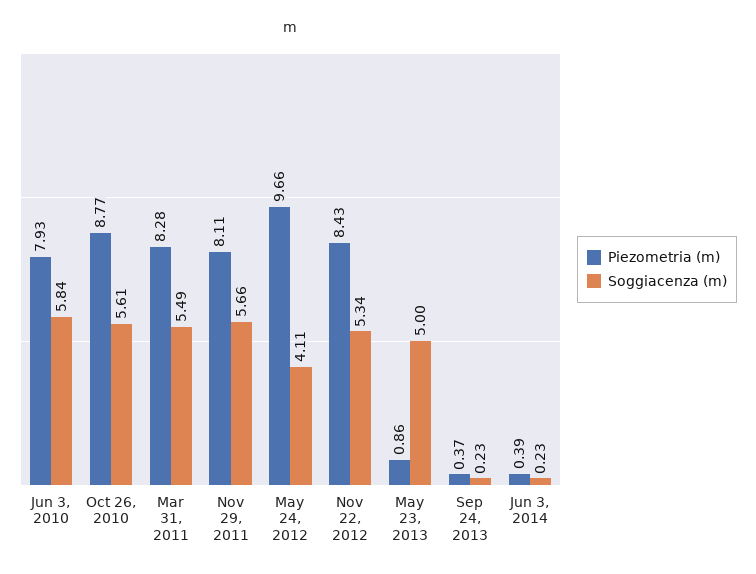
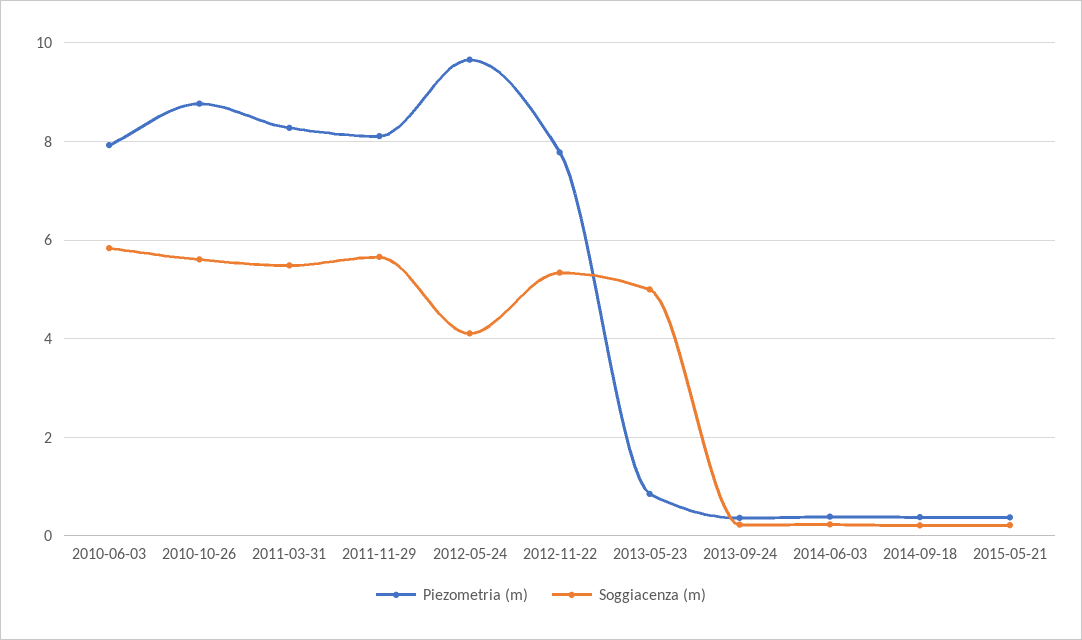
Piezometria (m), Nov 22, 2012: 8.43 -> 7.8
Piezometria (m), 2014-09-18: none -> 0.4
Soggiacenza (m), 2014-09-18: none -> 0.2
Piezometria (m), 2015-05-21: none -> 0.4
Soggiacenza (m), 2015-05-21: none -> 0.2

